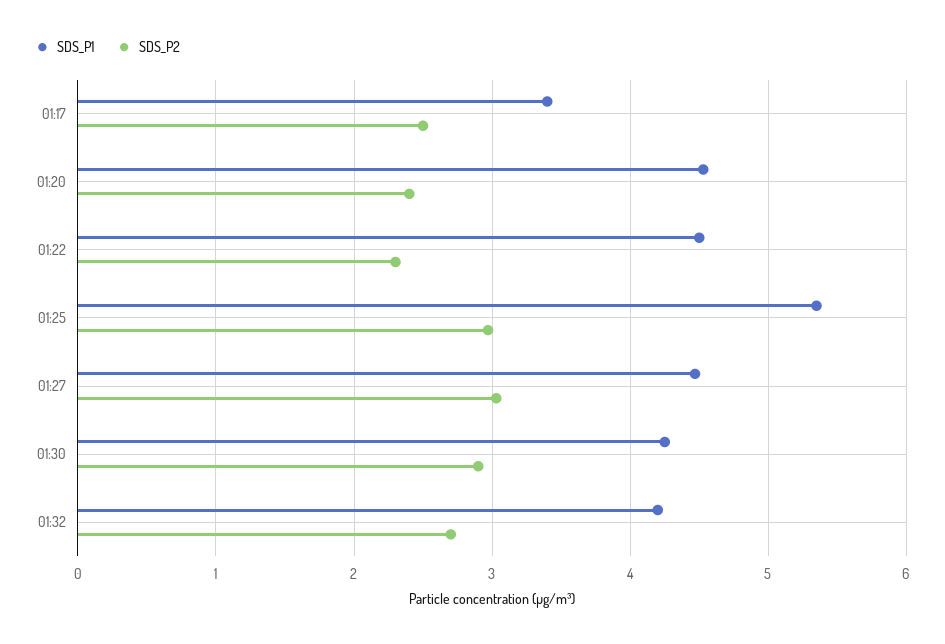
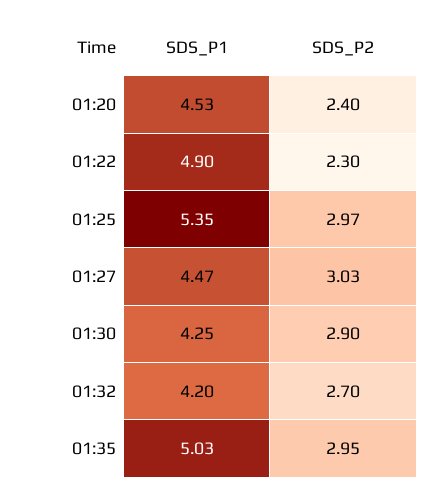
SDS_P1, 01:17: 3.4 -> none
SDS_P2, 01:17: 2.5 -> none
SDS_P1, 01:22: 4.5 -> 4.9
SDS_P1, 01:35: none -> 5.03
SDS_P2, 01:35: none -> 2.95

